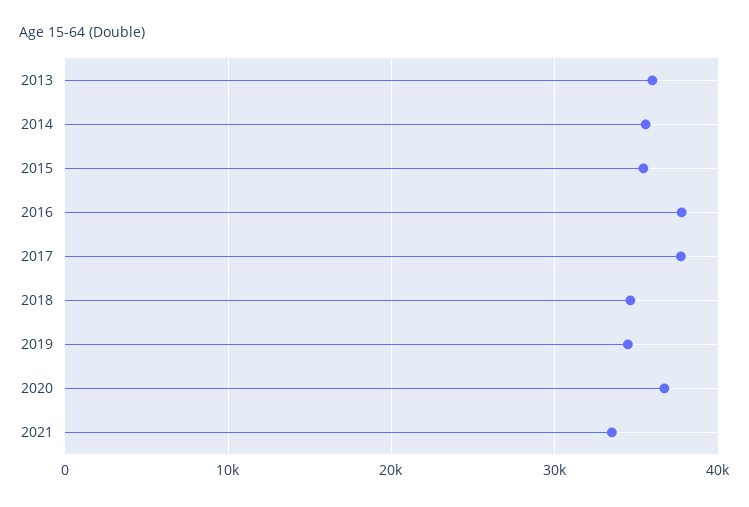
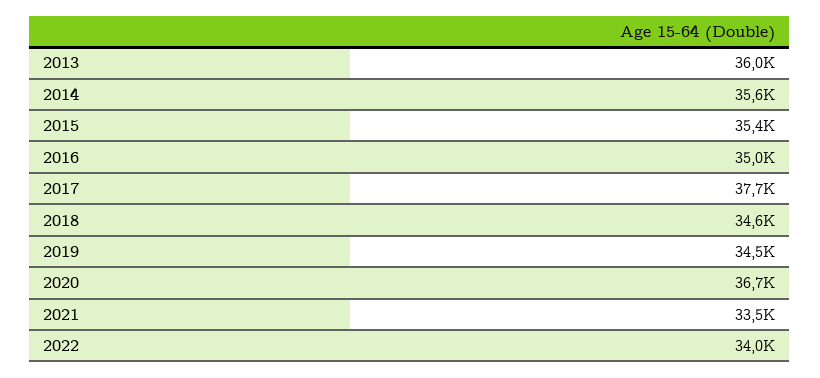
2016: 38000 -> 35000
2022: none -> 34000

